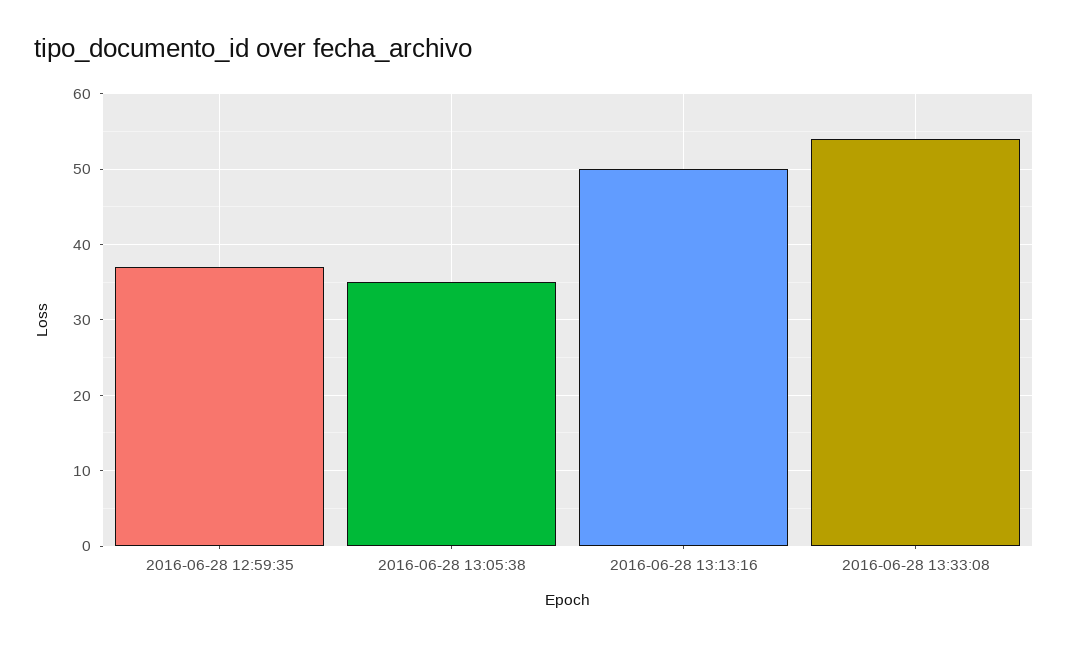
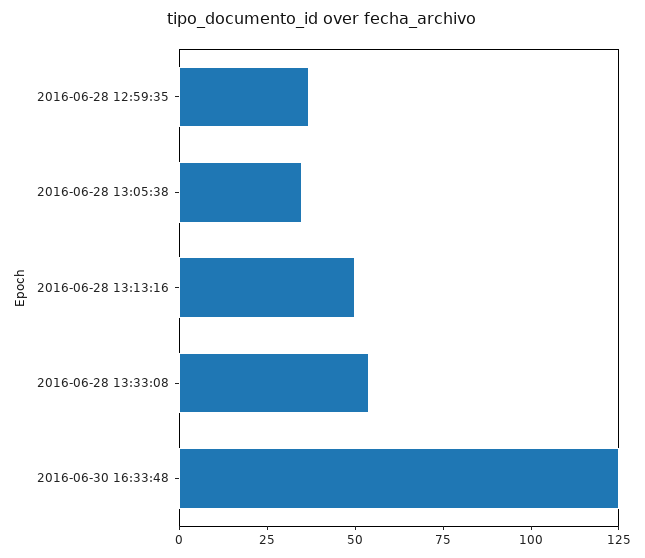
2016-06-30 16:33:48: none -> 125

